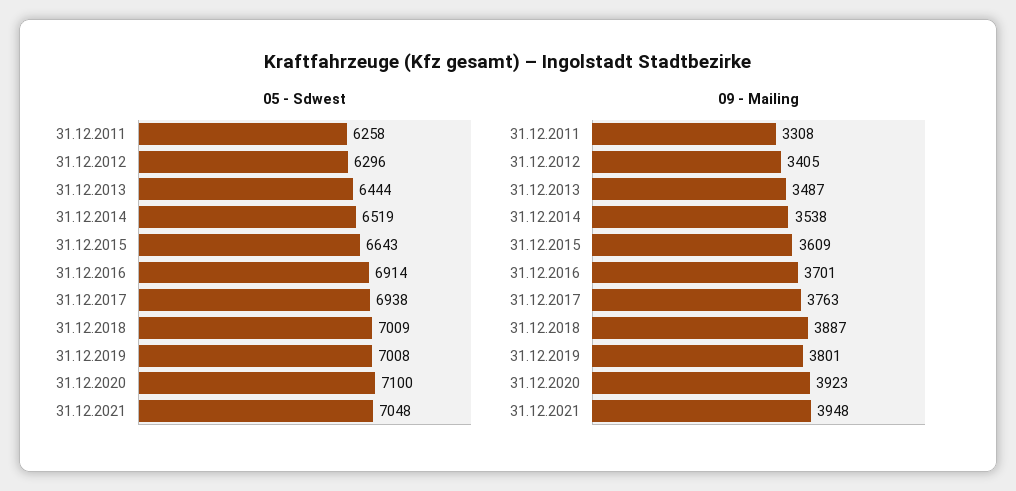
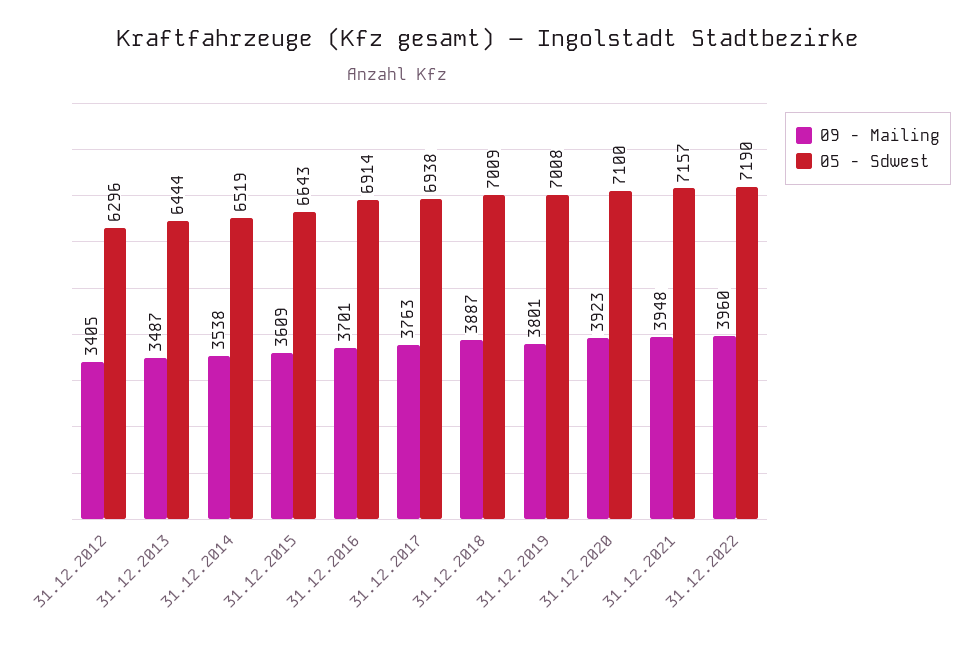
05 - Sdwest, 31.12.2011: 6258 -> none
05 - Sdwest, 31.12.2021: 7048 -> 7157
09 - Mailing, 31.12.2011: 3308 -> none
09 - Mailing, 31.12.2022: none -> 3960
05 - Sdwest, 31.12.2022: none -> 7190

